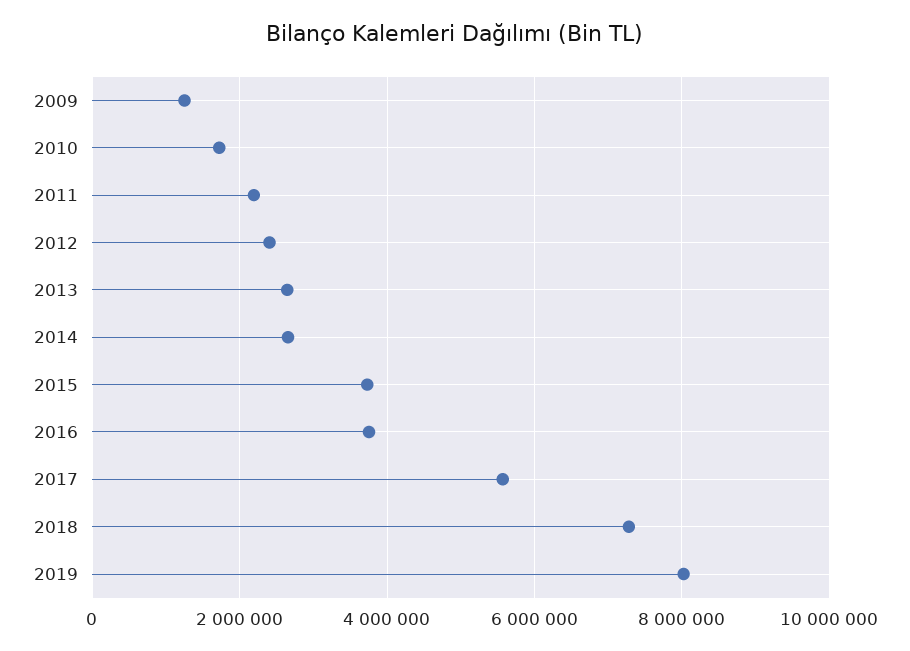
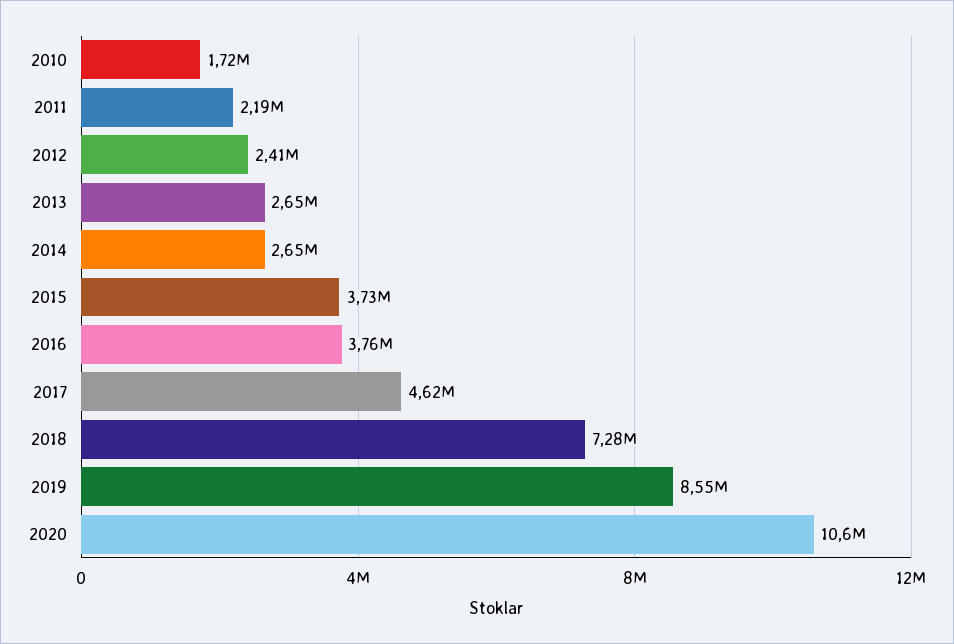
2009: 1200000 -> none
2017: 5600000 -> 4620000
2019: 8000000 -> 8550000
2020: none -> 10600000

